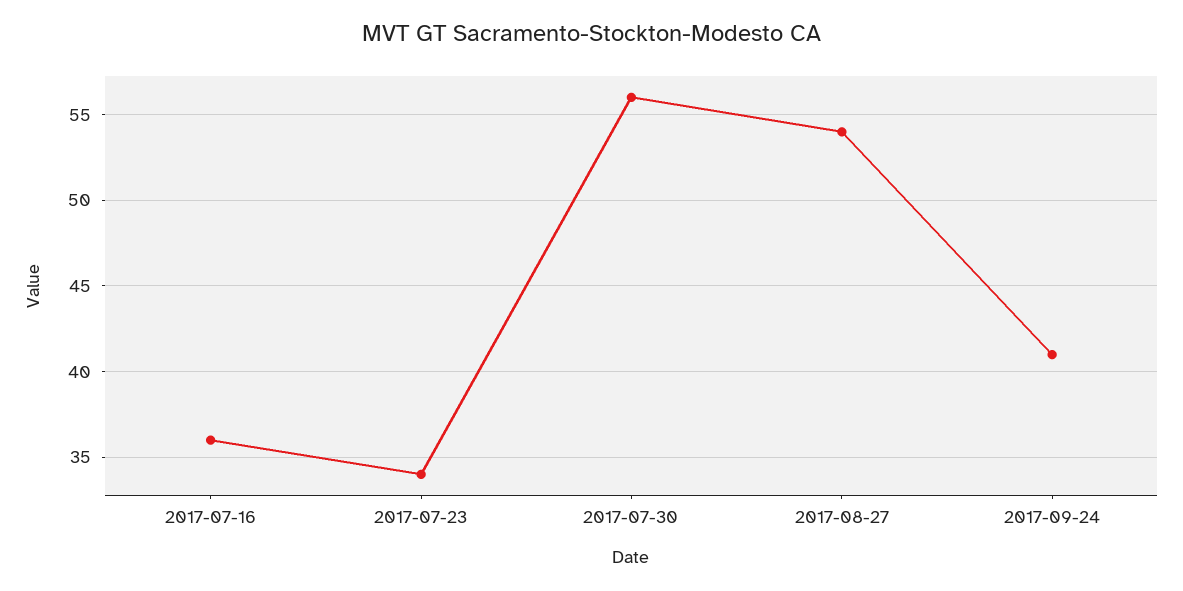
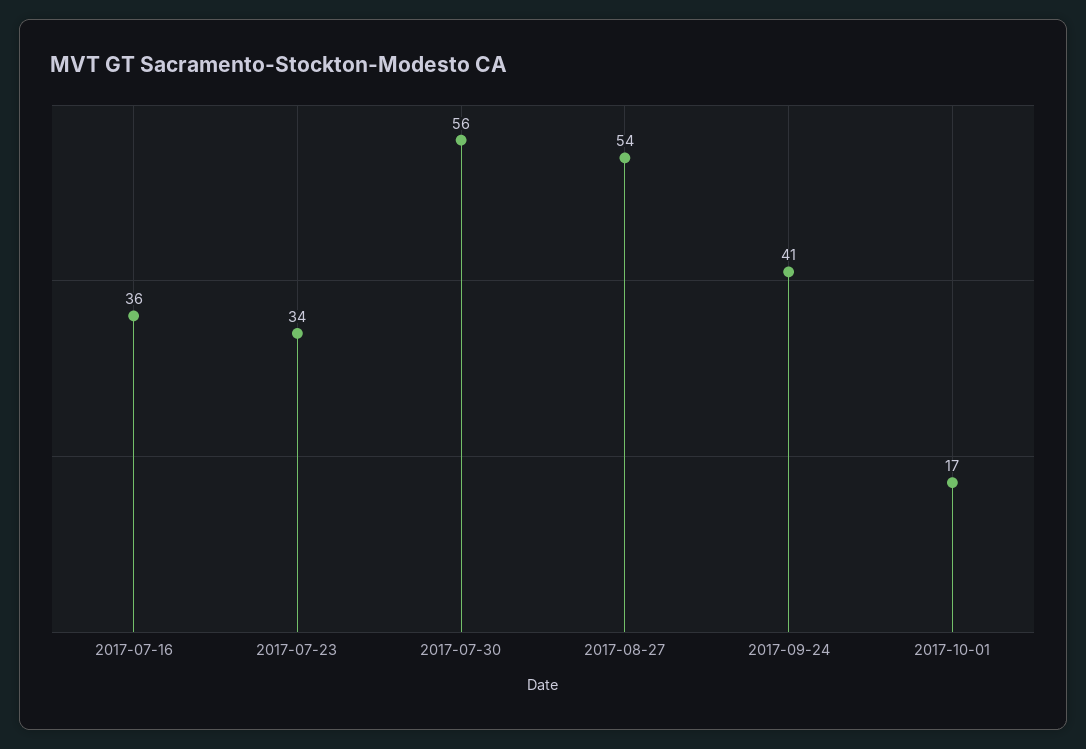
2017-10-01: none -> 17

